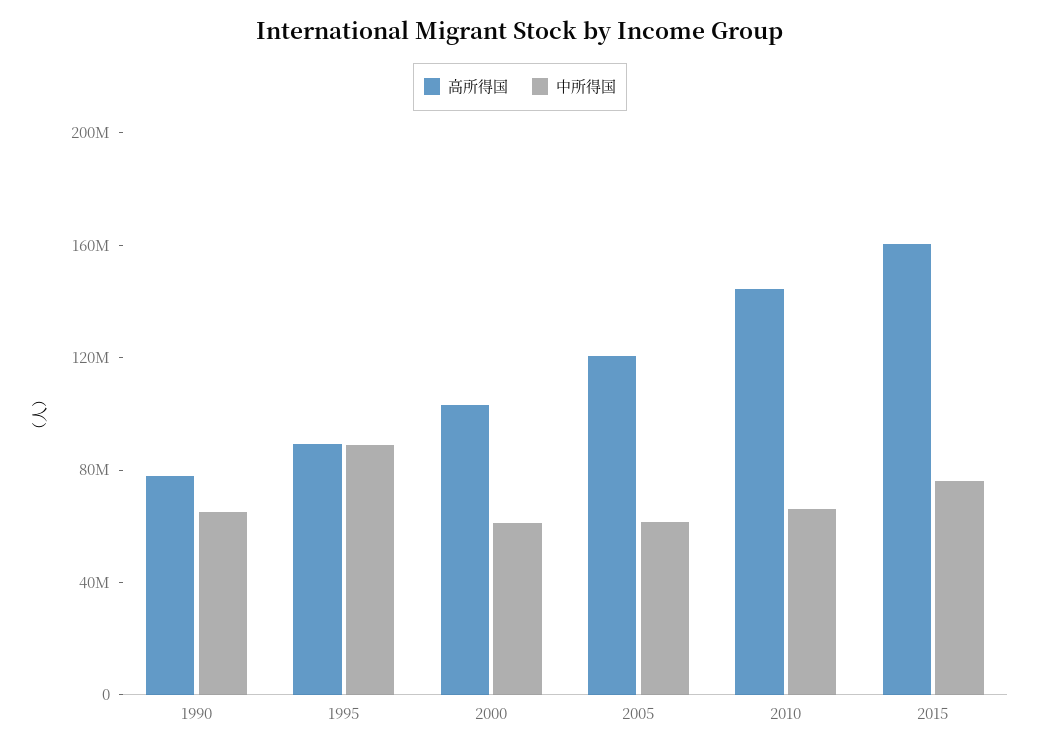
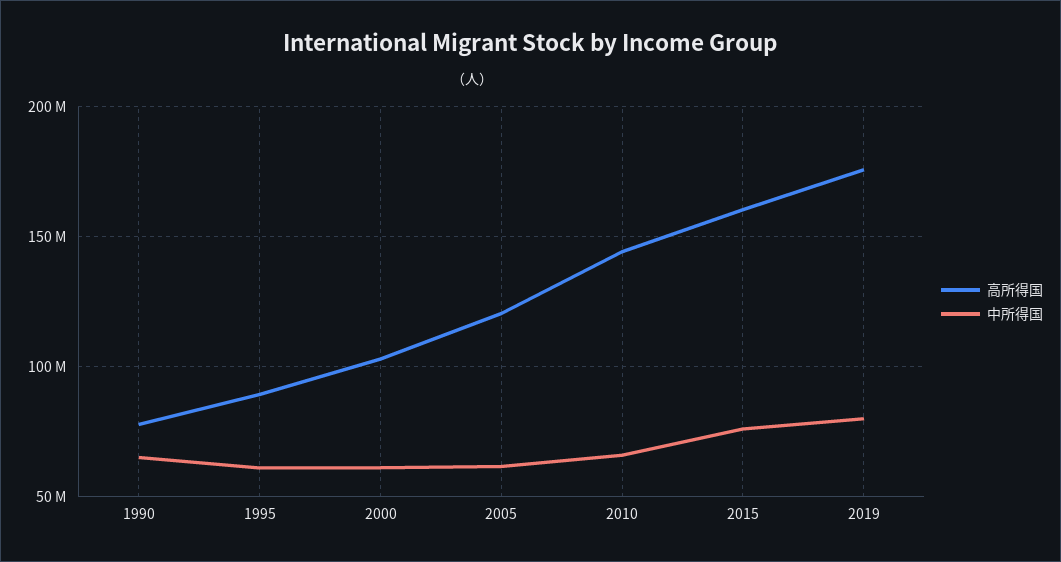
中所得国, 1995: 90000000 -> 60000000
高所得国, 2019: none -> 175000000
中所得国, 2019: none -> 80000000

